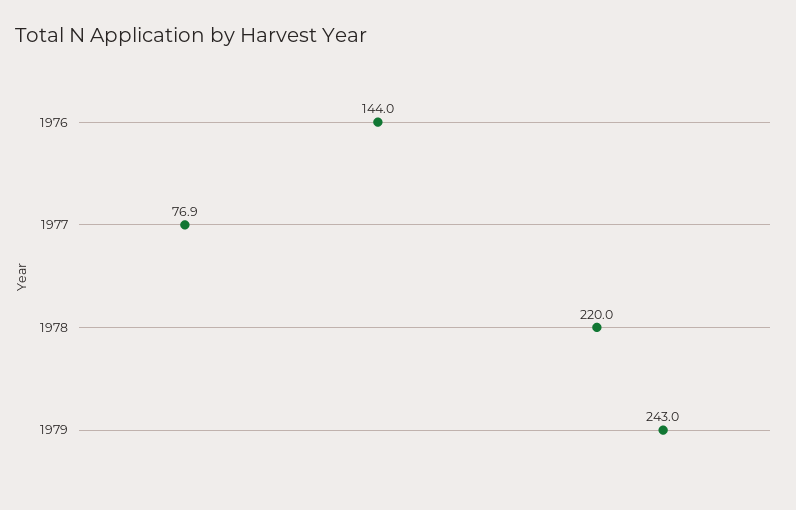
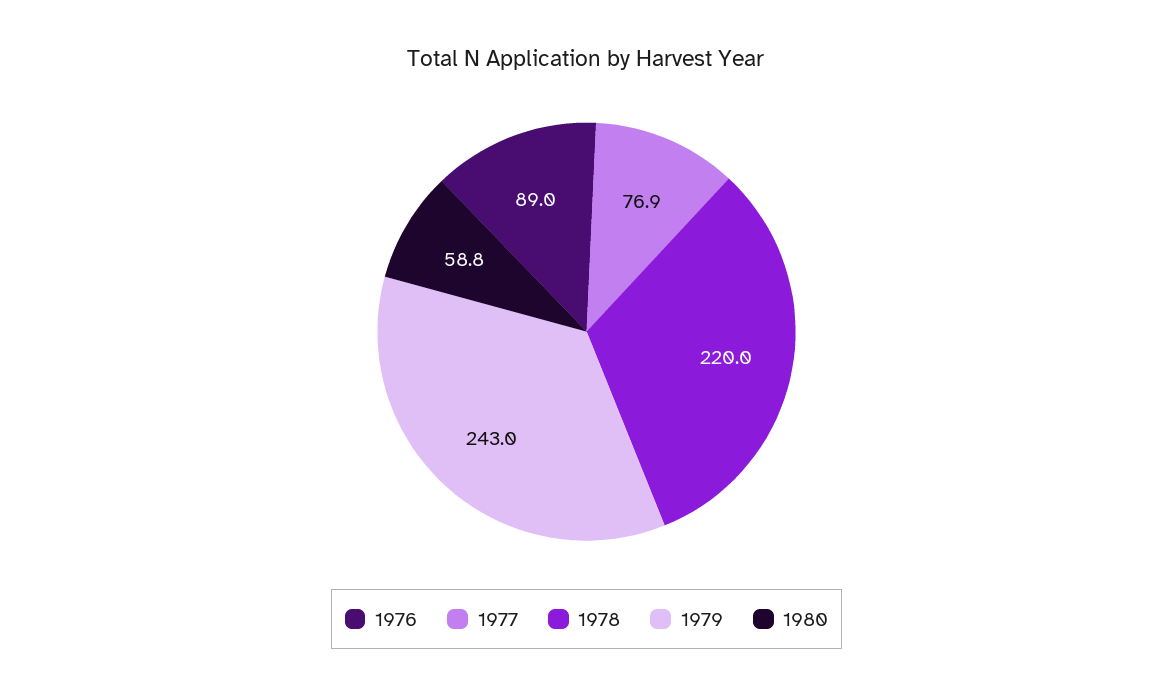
1976: 144 -> 89
1980: none -> 58.8

